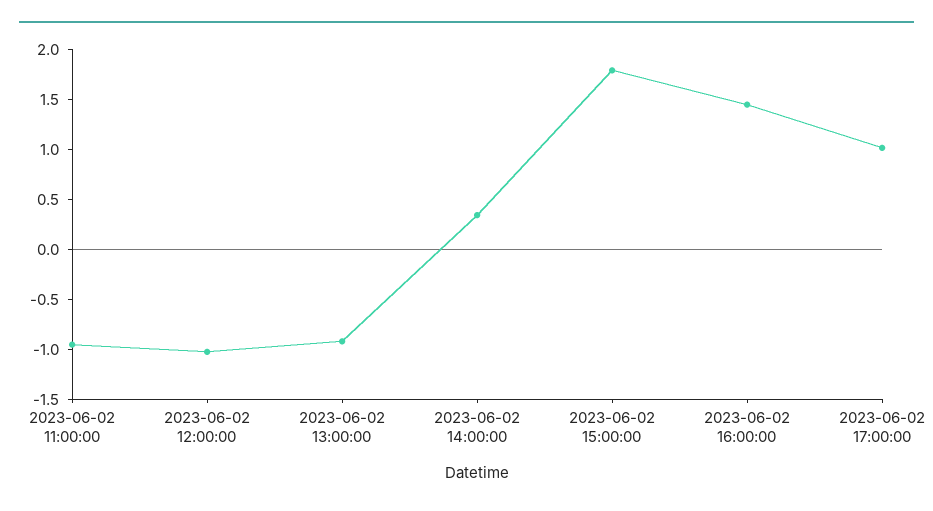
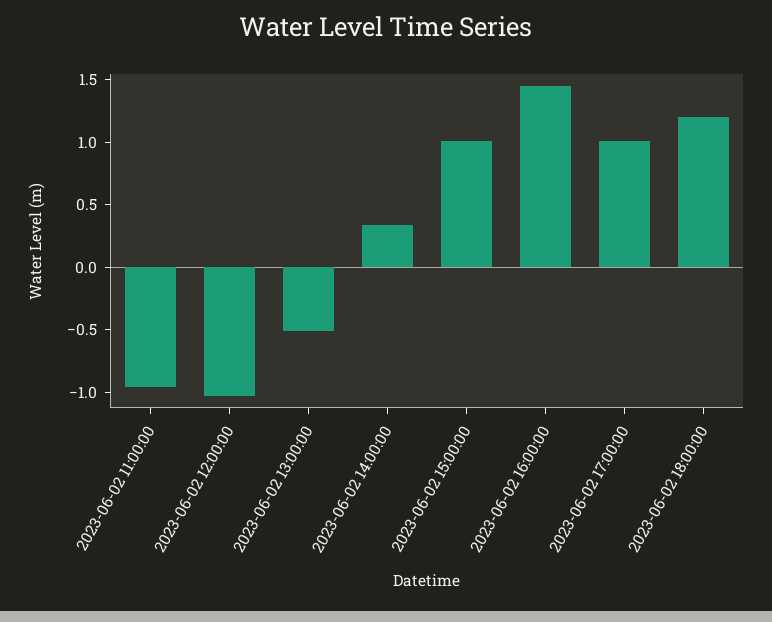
2023-06-02 13:00:00: -0.9 -> -0.5
2023-06-02 15:00:00: 1.8 -> 1
2023-06-02 18:00:00: none -> 1.2

